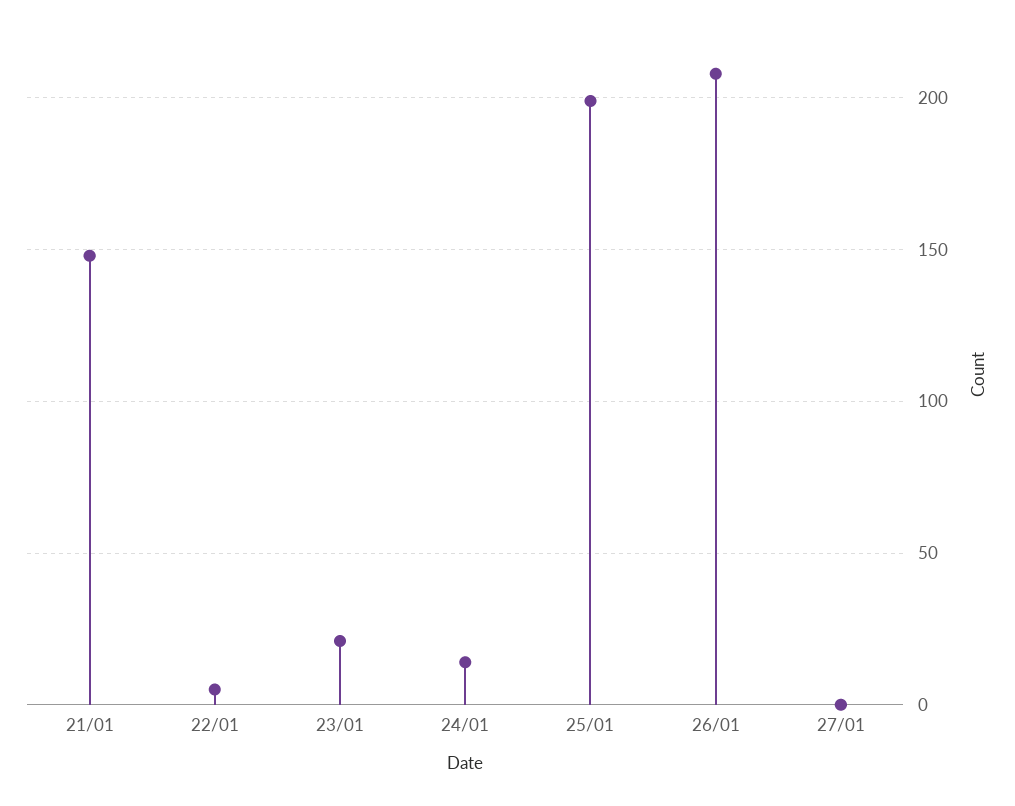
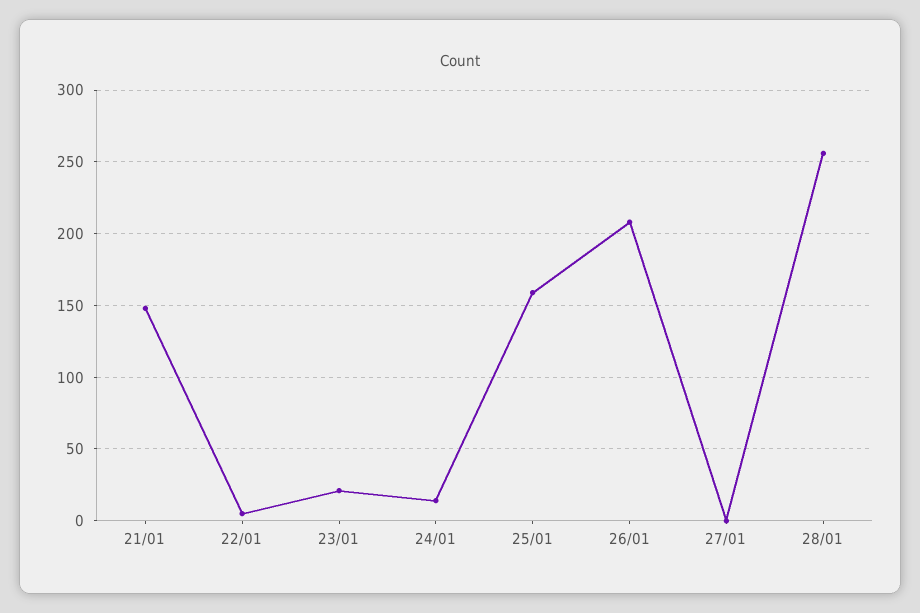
25/01: 200 -> 160
28/01: none -> 255

